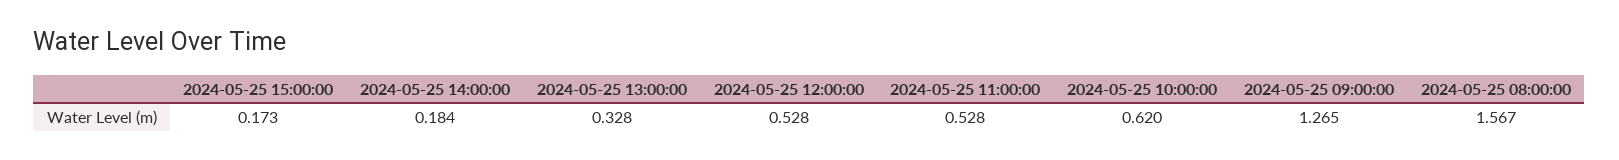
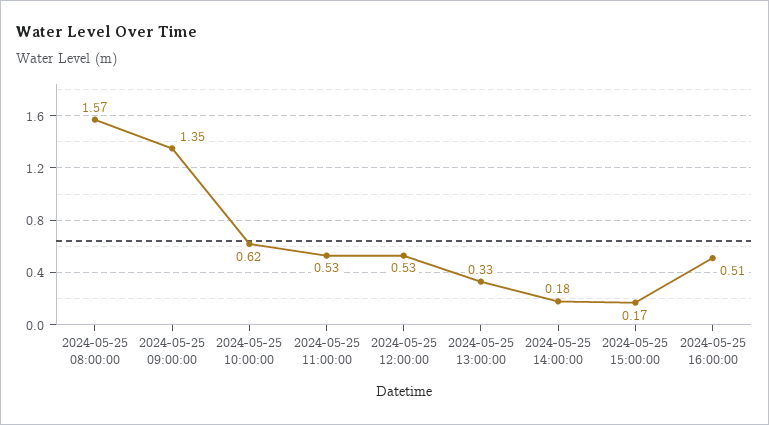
2024-05-25 09:00:00: 1.265 -> 1.35
2024-05-25 16:00:00: none -> 0.51

